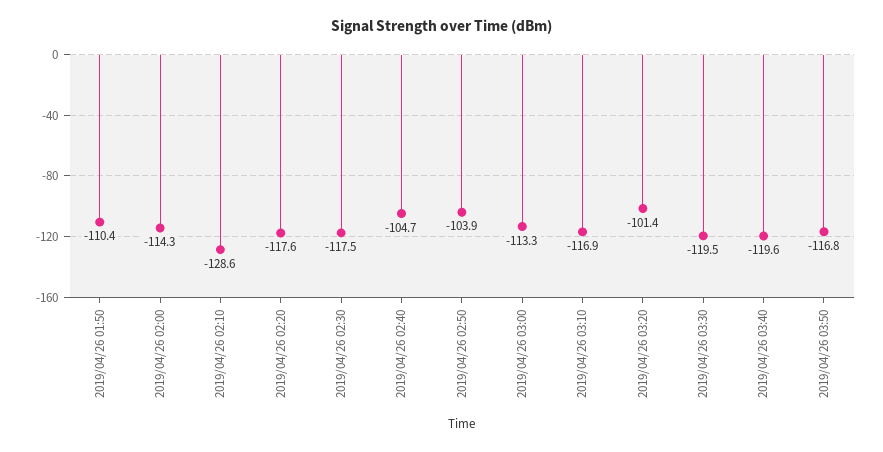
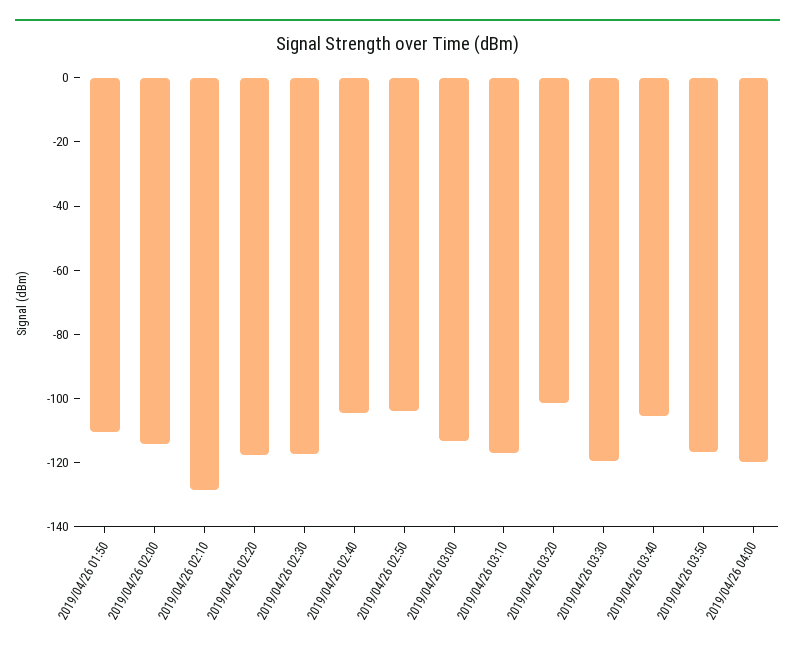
2019/04/26 03:40: -119.6 -> -105
2019/04/26 04:00: none -> -120

